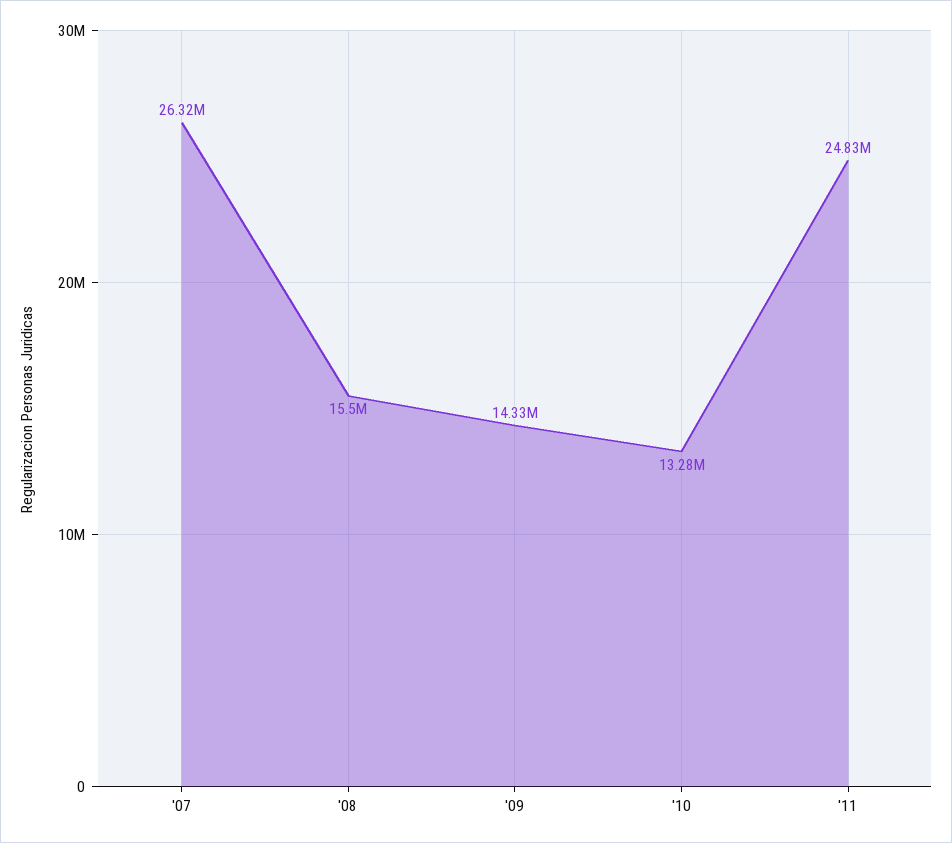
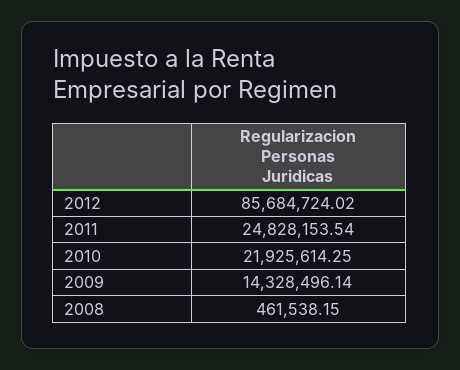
'07: 26320000 -> none
'08: 15500000 -> 461538.15
'10: 13280000 -> 21925614.25
2012: none -> 85684724.02

